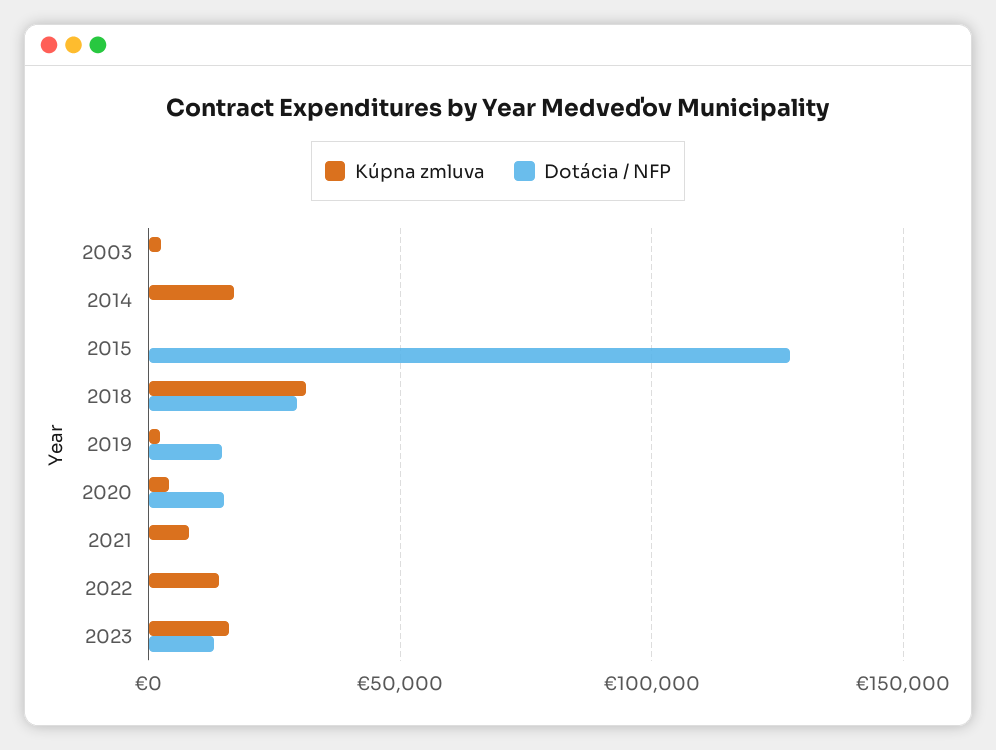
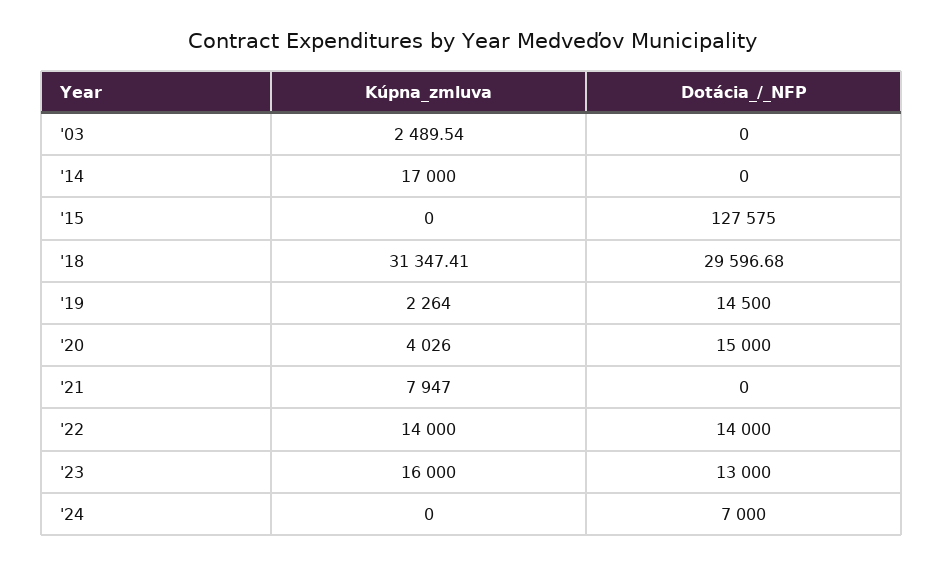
Dotácia / NFP, 2022: 0 -> 14000
Kúpna zmluva, '24: none -> 0
Dotácia / NFP, '24: none -> 7000

